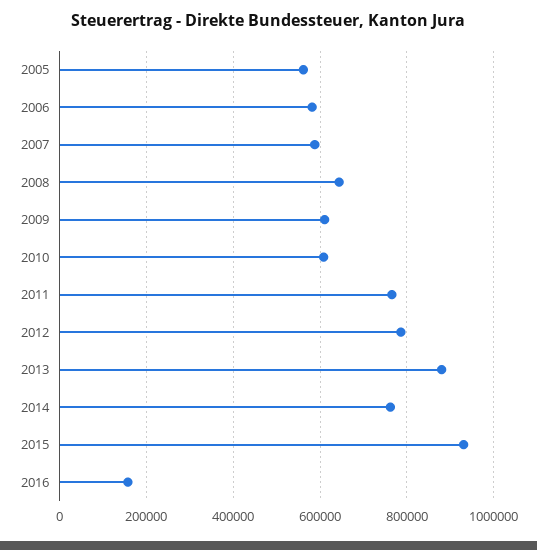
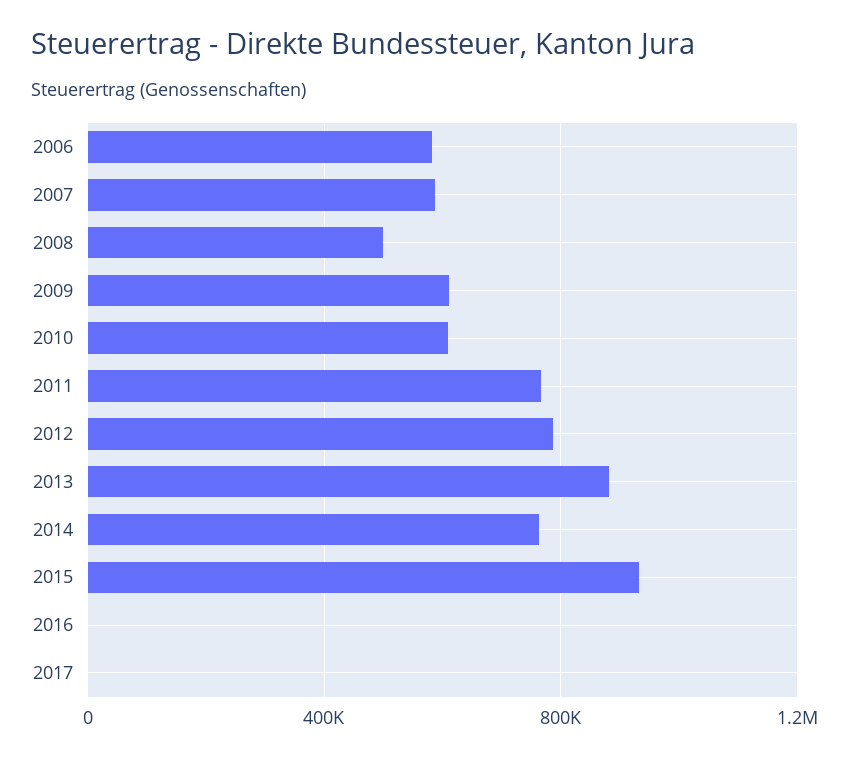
2005: 560000 -> none
2008: 640000 -> 500000
2016: 160000 -> 0
2017: none -> 0

